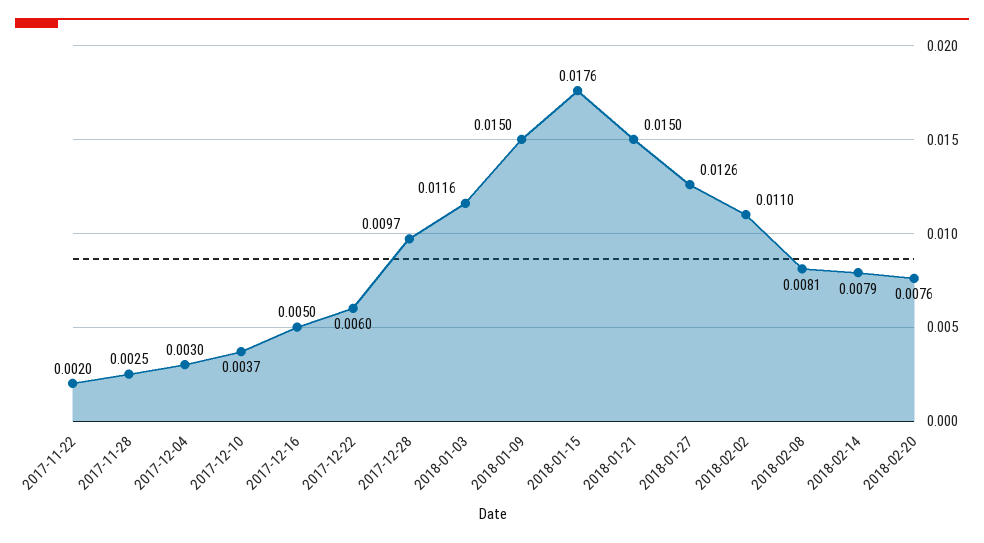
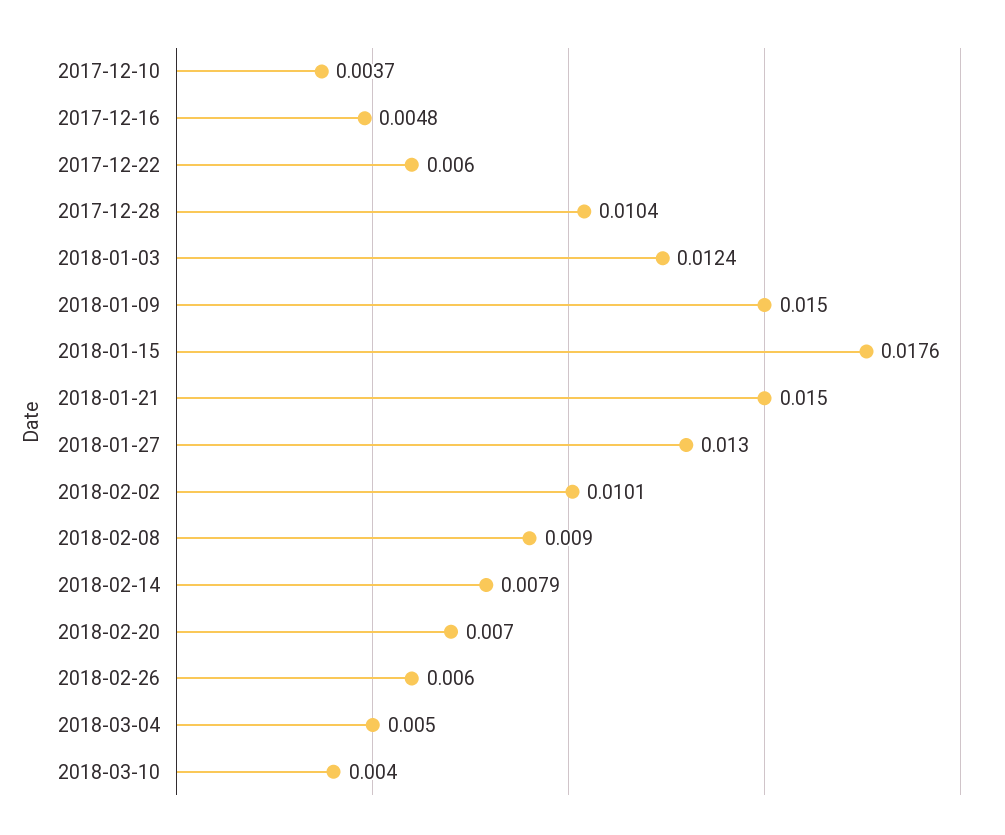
2017-11-22: 0.002 -> none
2017-11-28: 0.0025 -> none
2017-12-04: 0.003 -> none
2017-12-16: 0.005 -> 0.0048
2017-12-28: 0.0097 -> 0.0104
2018-01-03: 0.0116 -> 0.0124
2018-01-27: 0.0126 -> 0.013
2018-02-02: 0.011 -> 0.0101
2018-02-08: 0.0081 -> 0.009
2018-02-20: 0.0076 -> 0.007
2018-02-26: none -> 0.006
2018-03-04: none -> 0.005
2018-03-10: none -> 0.004

